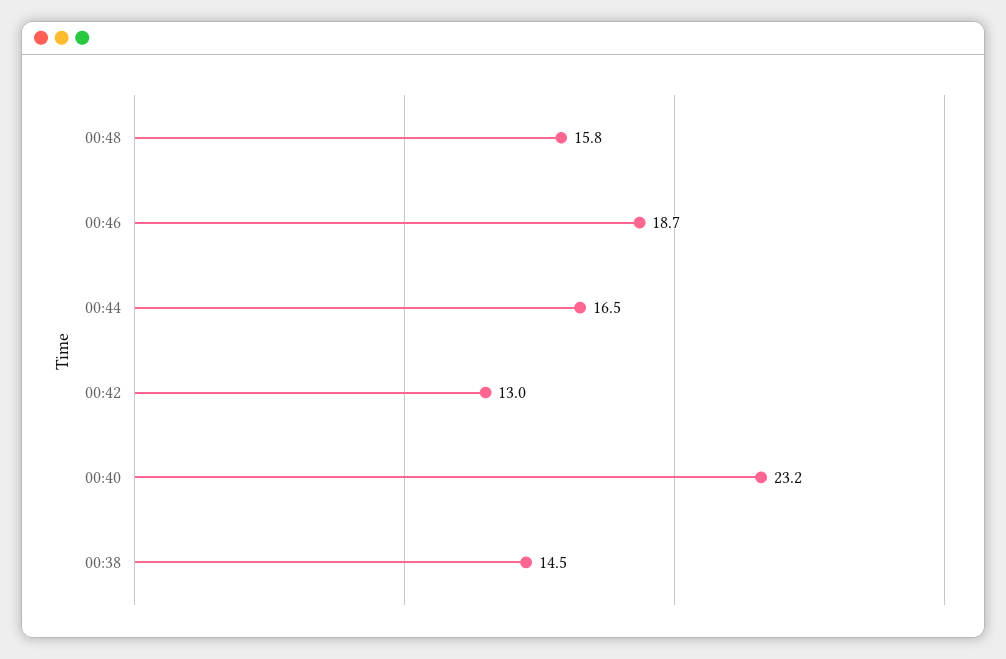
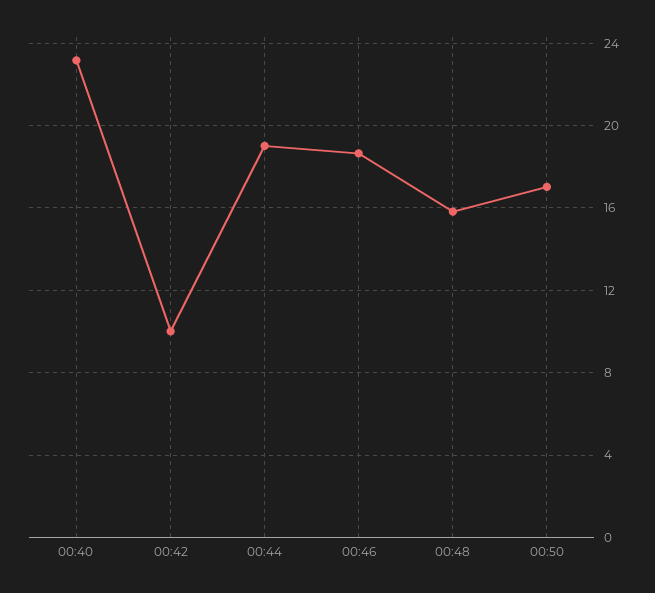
00:44: 16.5 -> 19
00:42: 13 -> 10
00:38: 14.5 -> none
00:50: none -> 17

